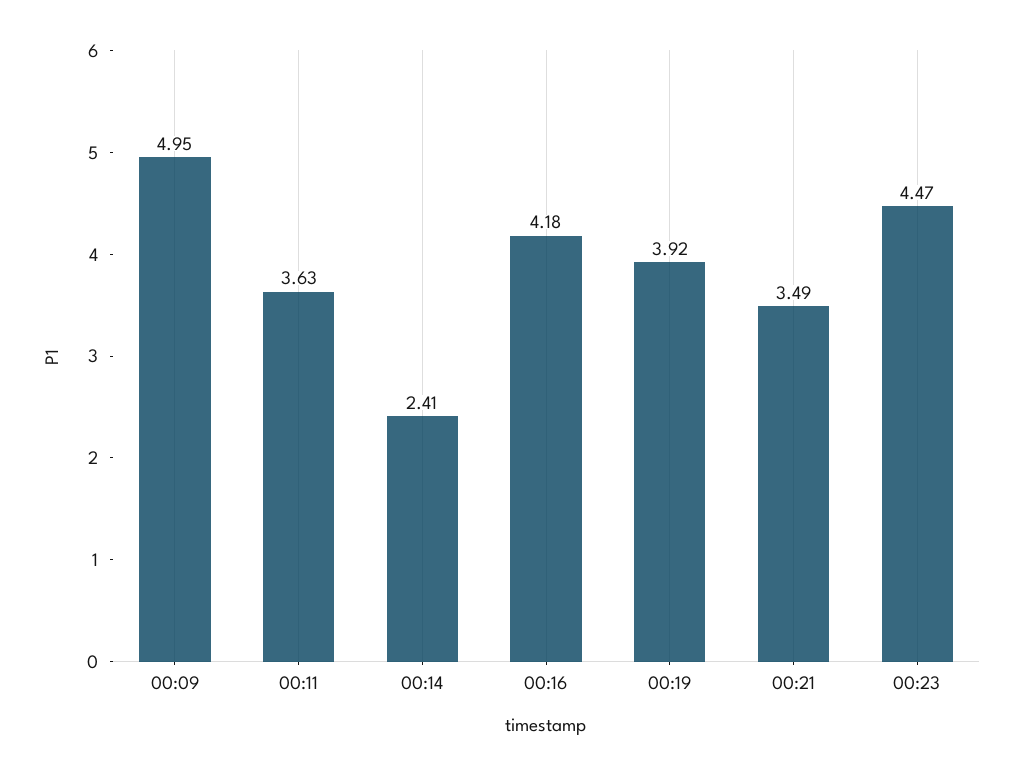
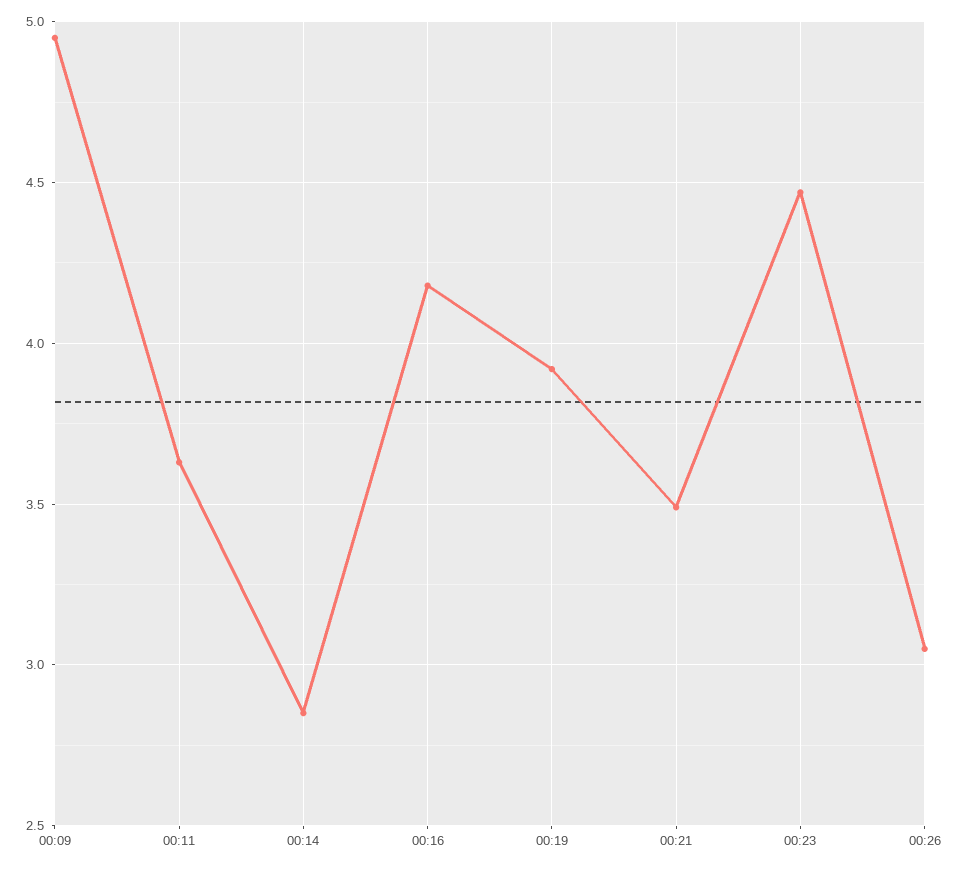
00:14: 2.41 -> 2.85
00:26: none -> 3.05

